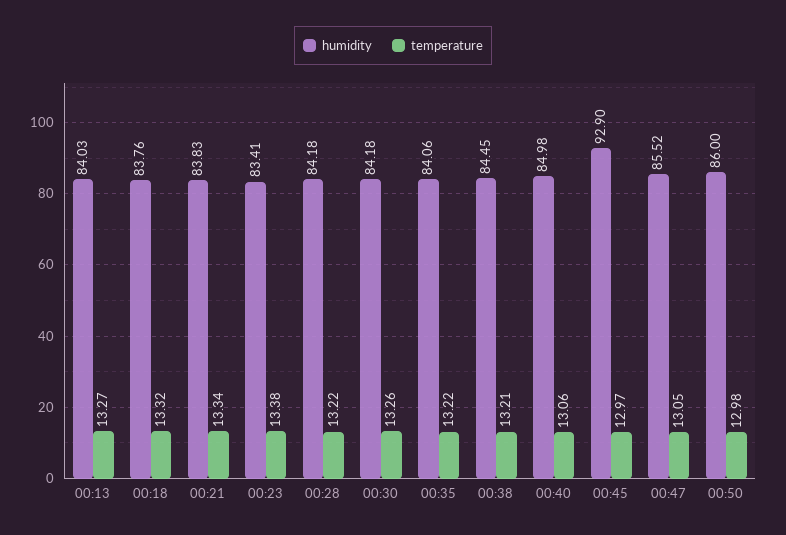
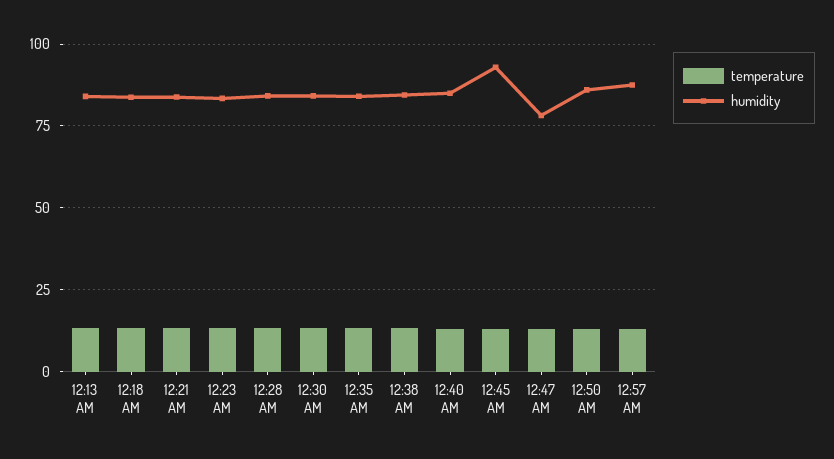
humidity, 00:47: 85.52 -> 77.5
temperature, 12:57 AM: none -> 12.5
humidity, 12:57 AM: none -> 87.5

